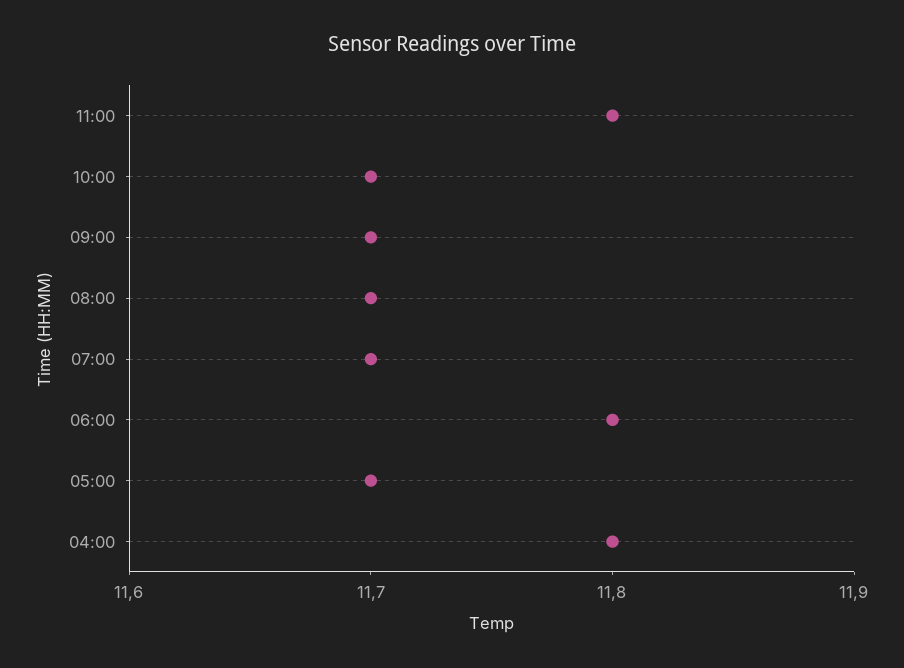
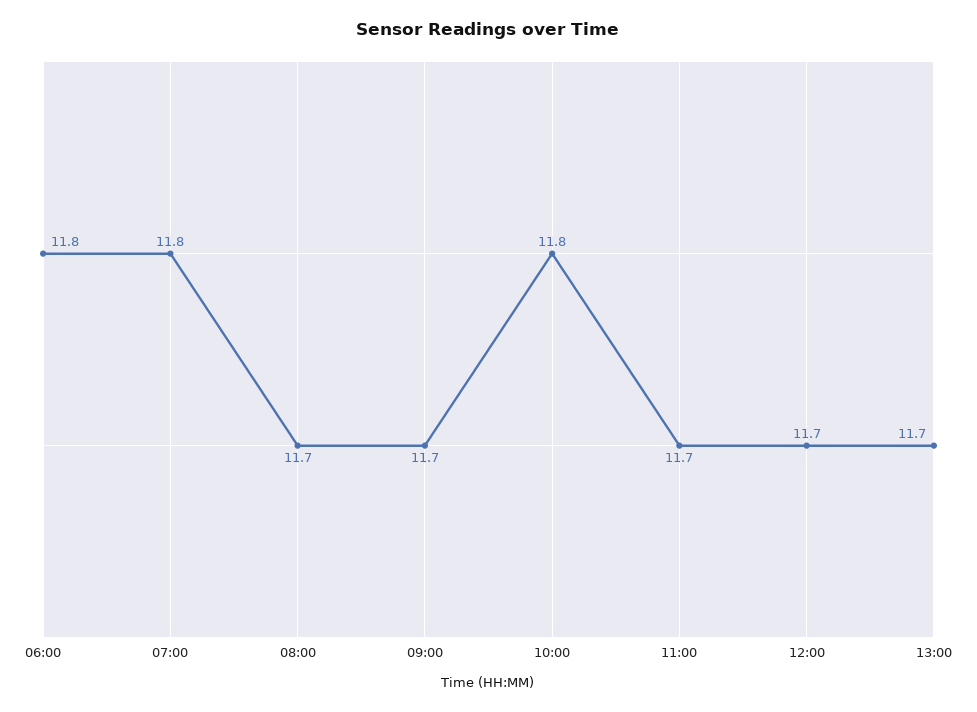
11:00: 11.8 -> 11.7
10:00: 11.7 -> 11.8
07:00: 11.7 -> 11.8
05:00: 11.7 -> none
04:00: 11.8 -> none
12:00: none -> 11.7
13:00: none -> 11.7

